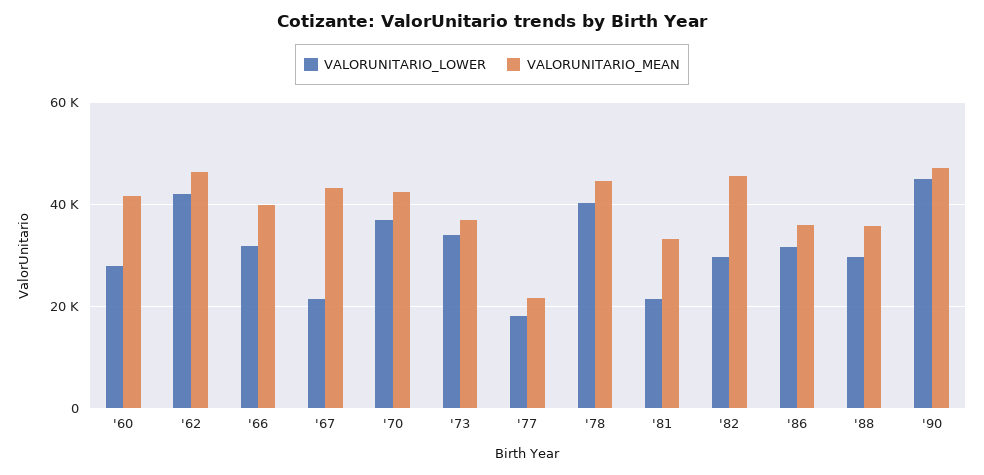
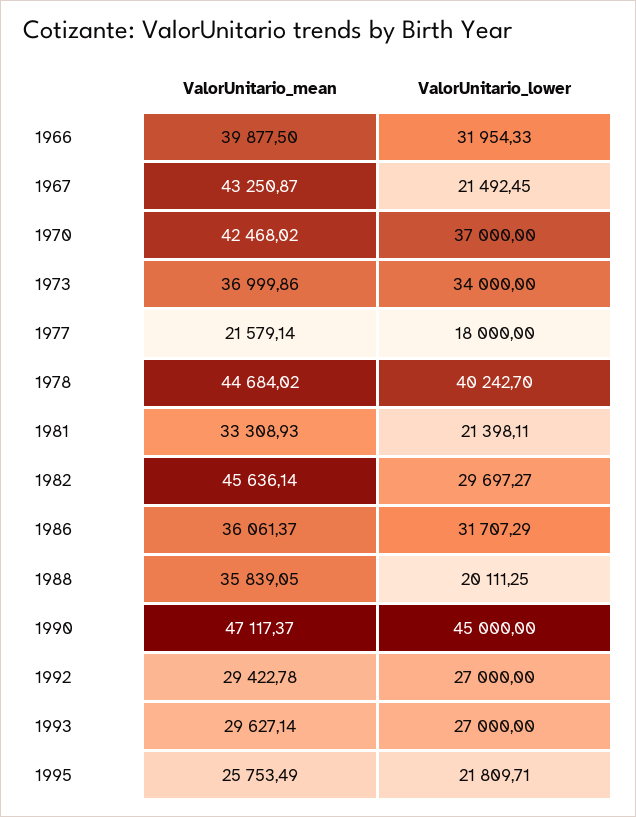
VALORUNITARIO_LOWER, '60: 28000 -> none
VALORUNITARIO_MEAN, '60: 42000 -> none
VALORUNITARIO_LOWER, '62: 42000 -> none
VALORUNITARIO_MEAN, '62: 46000 -> none
VALORUNITARIO_LOWER, '88: 30000 -> 20111.25
VALORUNITARIO_MEAN, 1992: none -> 29422.78
VALORUNITARIO_LOWER, 1992: none -> 27000
VALORUNITARIO_MEAN, 1993: none -> 29627.14
VALORUNITARIO_LOWER, 1993: none -> 27000
VALORUNITARIO_MEAN, 1995: none -> 25753.49
VALORUNITARIO_LOWER, 1995: none -> 21809.71

